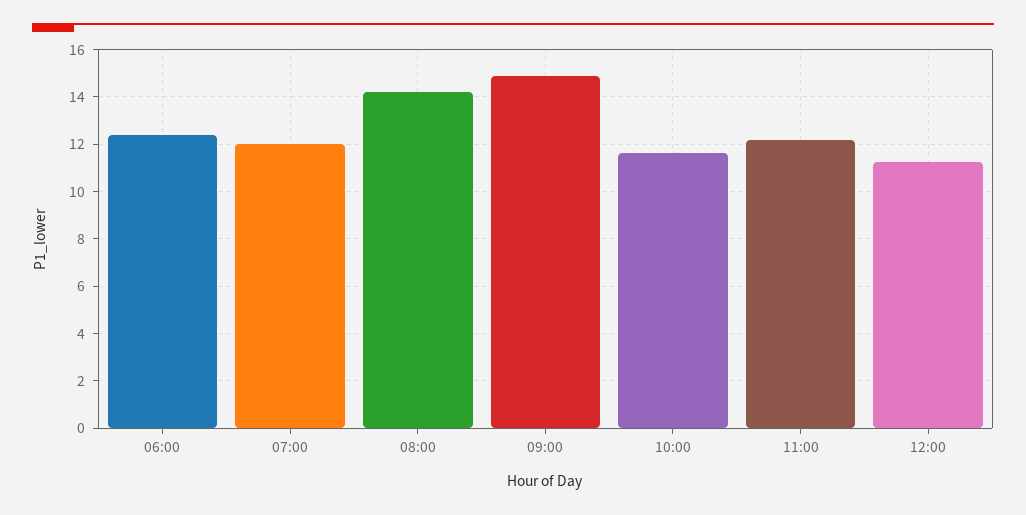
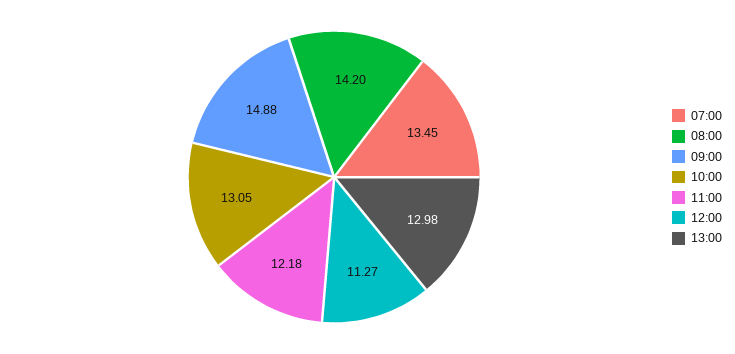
06:00: 12.5 -> none
07:00: 12 -> 13.45
10:00: 11.5 -> 13.05
13:00: none -> 12.98

